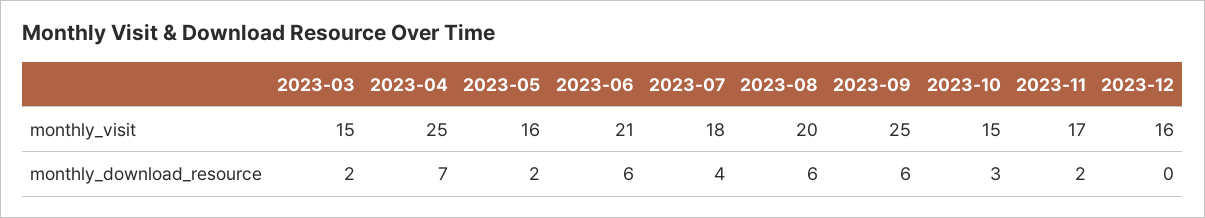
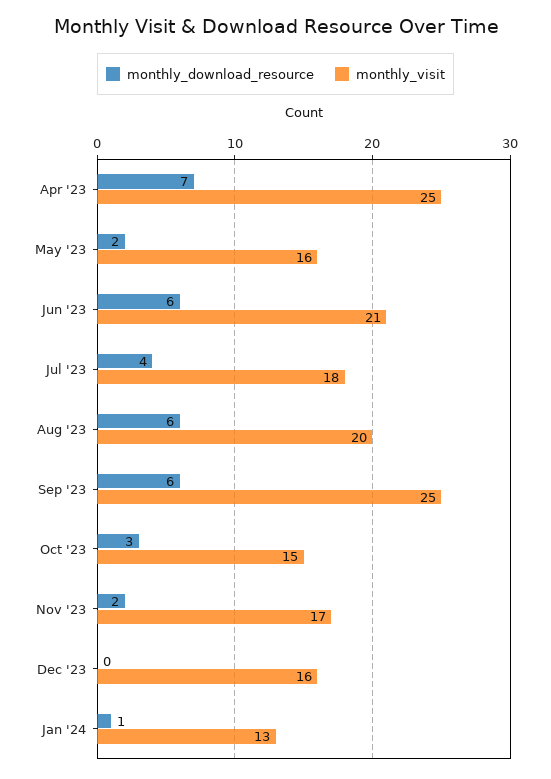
monthly_visit, 2023-03: 15 -> none
monthly_download_resource, 2023-03: 2 -> none
monthly_download_resource, Jan '24: none -> 1
monthly_visit, Jan '24: none -> 13

